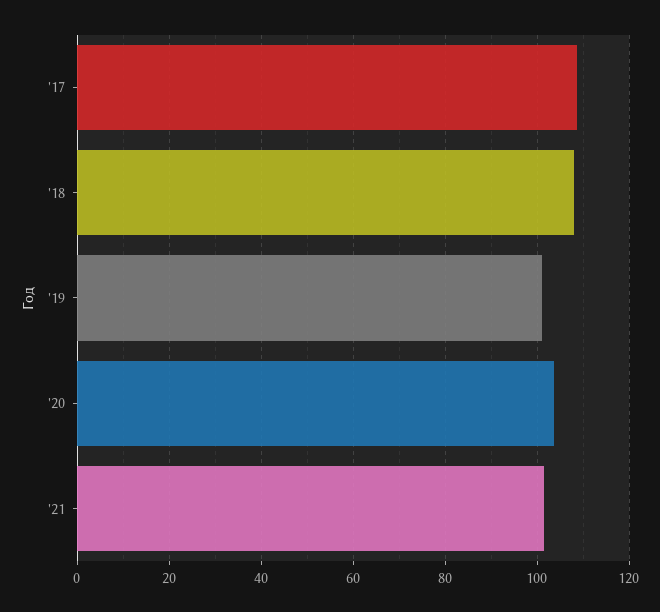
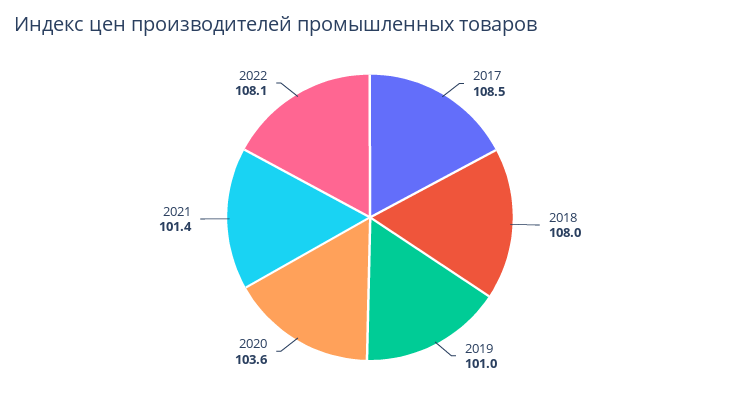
2022: none -> 108.1

